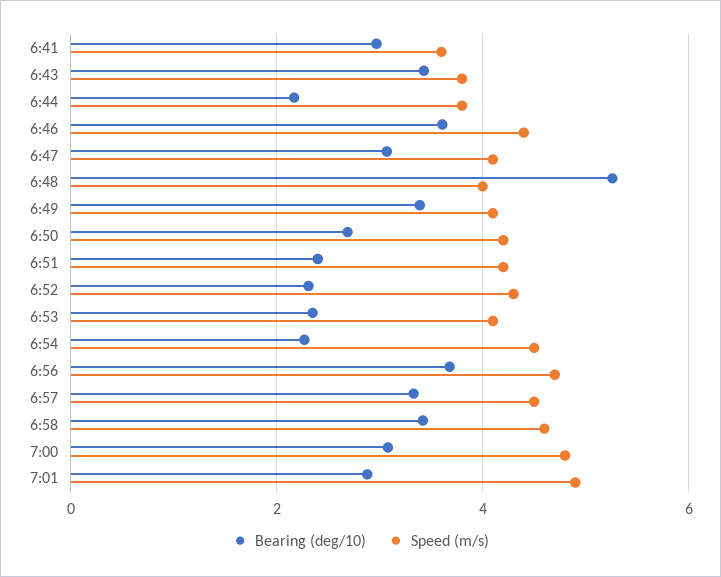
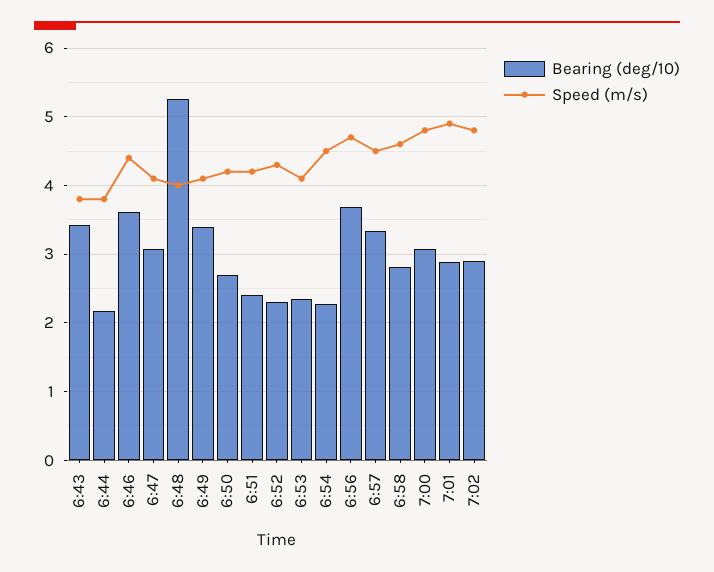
Bearing (deg/10), 6:41: 3 -> none
Speed (m/s), 6:41: 3.6 -> none
Bearing (deg/10), 6:58: 3.4 -> 2.8
Bearing (deg/10), 7:02: none -> 2.9
Speed (m/s), 7:02: none -> 4.8

